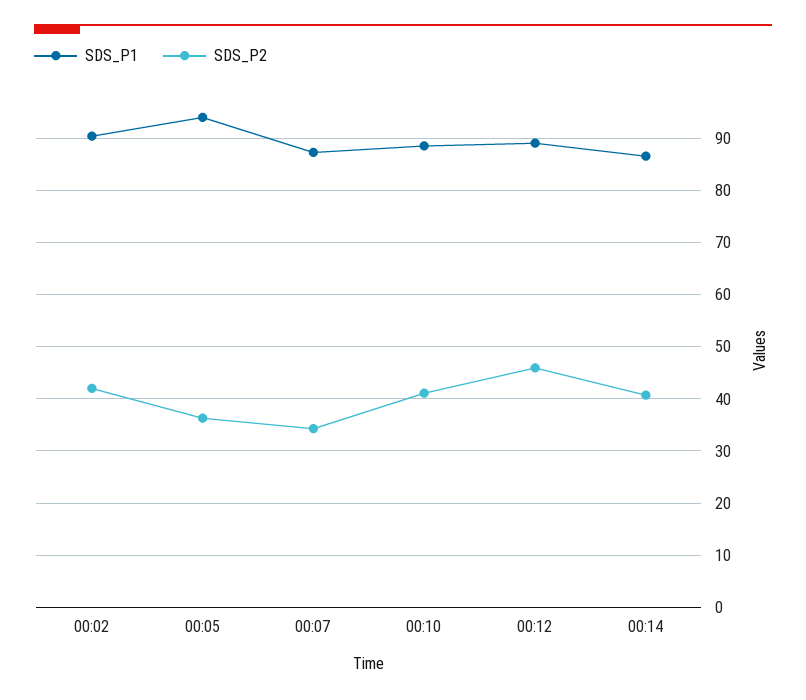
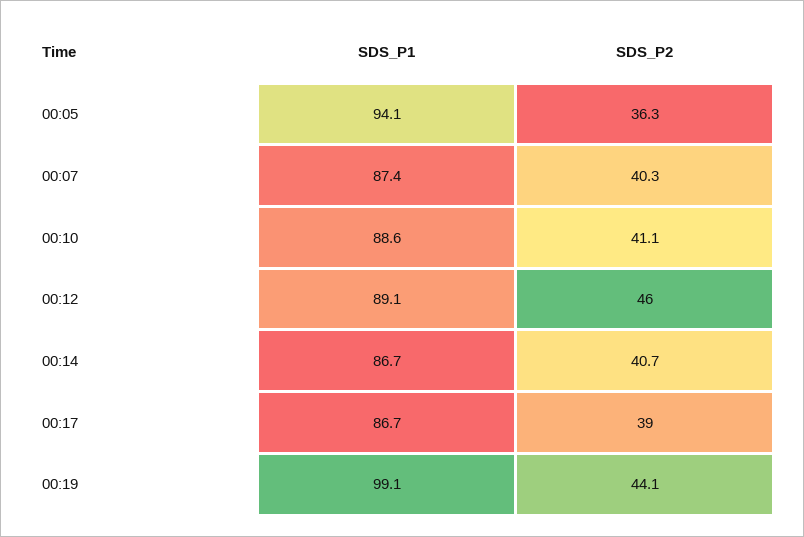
SDS_P1, 00:02: 90 -> none
SDS_P2, 00:02: 42 -> none
SDS_P2, 00:07: 34 -> 40.3
SDS_P1, 00:17: none -> 86.7
SDS_P2, 00:17: none -> 39
SDS_P1, 00:19: none -> 99.1
SDS_P2, 00:19: none -> 44.1

